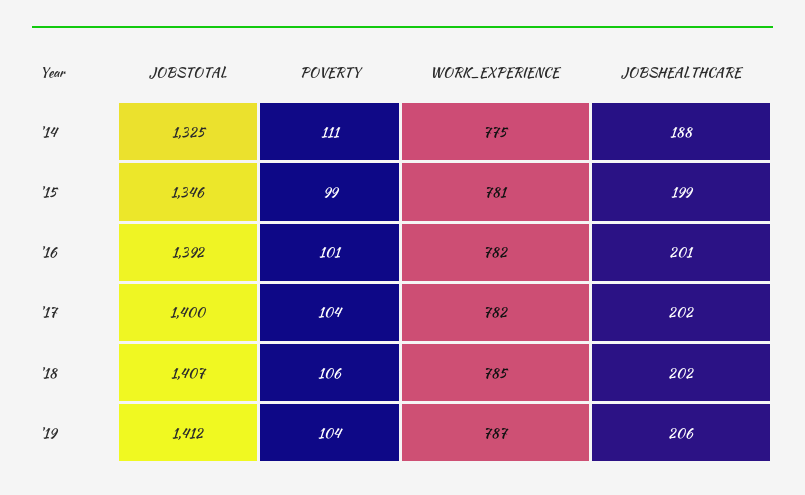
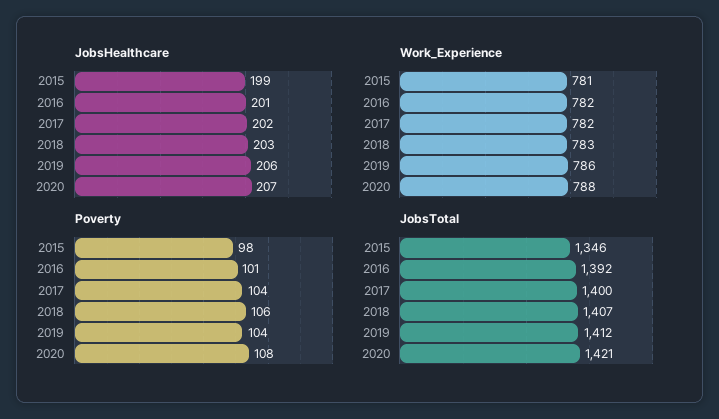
JOBSTOTAL, '14: 1325 -> none
POVERTY, '14: 111 -> none
WORK_EXPERIENCE, '14: 775 -> none
JOBSHEALTHCARE, '14: 188 -> none
POVERTY, '15: 99 -> 98
WORK_EXPERIENCE, '18: 785 -> 783
JOBSHEALTHCARE, '18: 202 -> 203
WORK_EXPERIENCE, '19: 787 -> 786
JOBSHEALTHCARE, 2020: none -> 207
WORK_EXPERIENCE, 2020: none -> 788
POVERTY, 2020: none -> 108
JOBSTOTAL, 2020: none -> 1421

